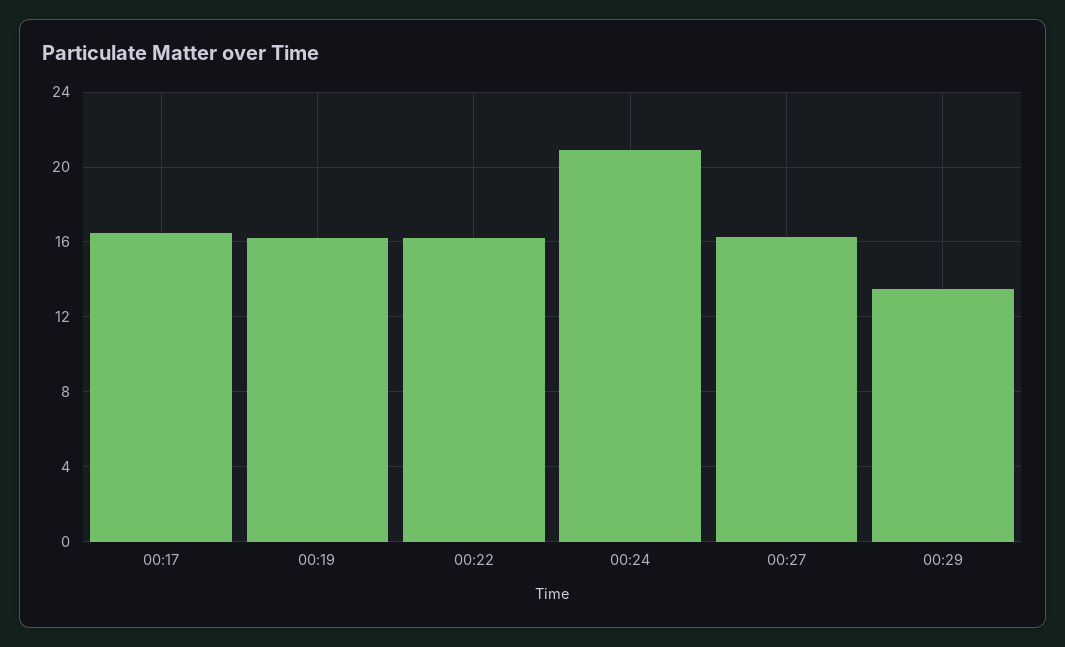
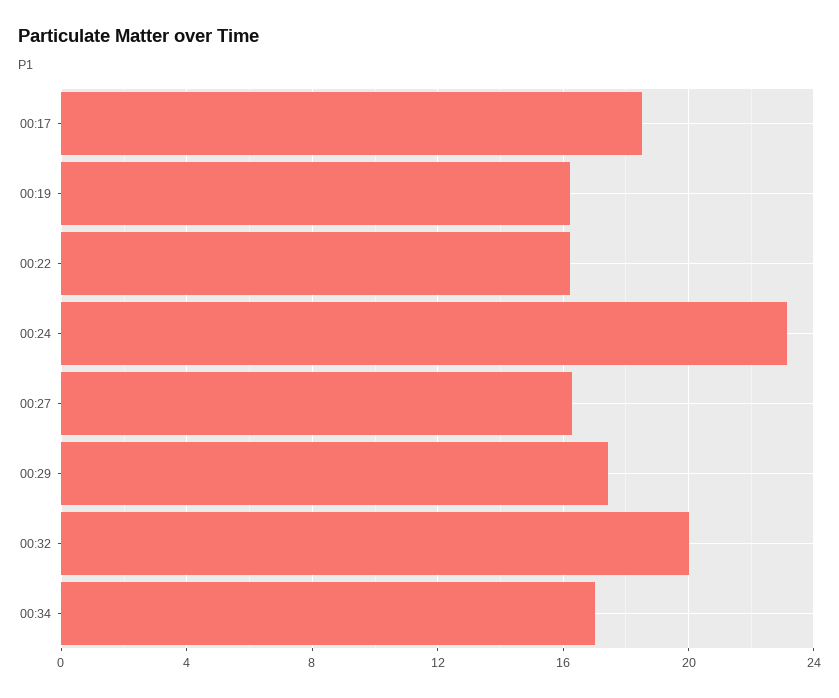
00:17: 16.5 -> 18.5
00:24: 21 -> 23
00:29: 13.5 -> 17.5
00:32: none -> 20
00:34: none -> 17

